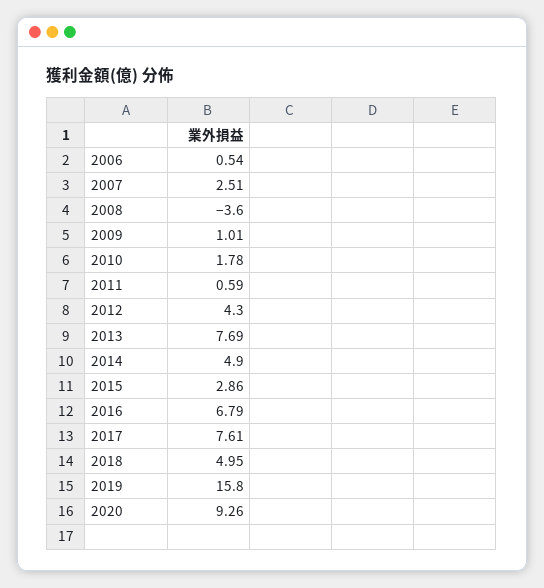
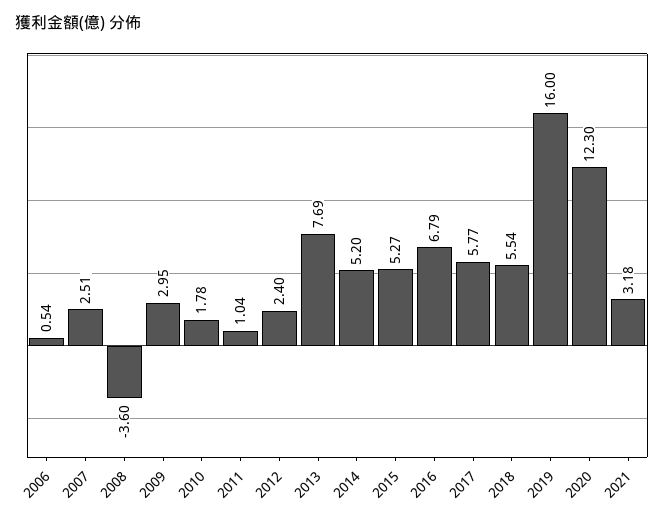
2009: 1.01 -> 2.95
2011: 0.59 -> 1.04
2012: 4.3 -> 2.4
2014: 4.9 -> 5.2
2015: 2.86 -> 5.27
2017: 7.61 -> 5.77
2018: 4.95 -> 5.54
2019: 15.8 -> 16
2020: 9.26 -> 12.3
2021: none -> 3.18

